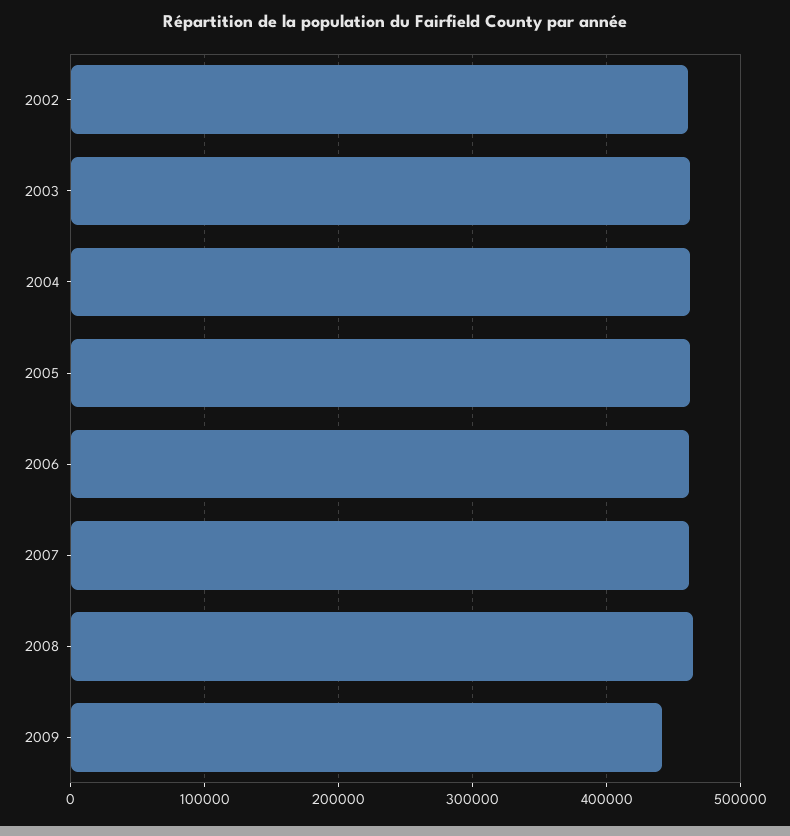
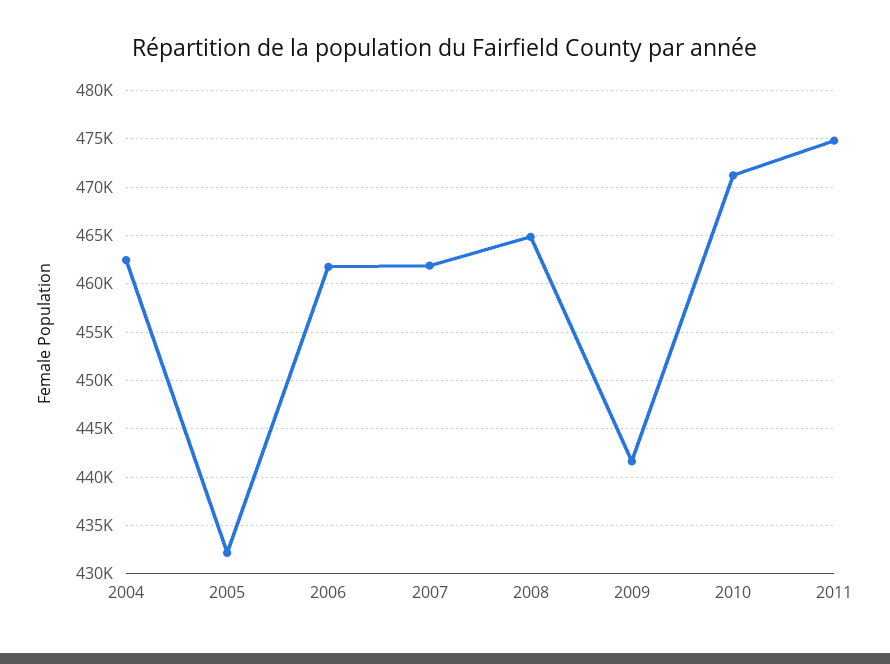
2002: 460000 -> none
2003: 460000 -> none
2005: 460000 -> 432000
2010: none -> 471000
2011: none -> 475000

